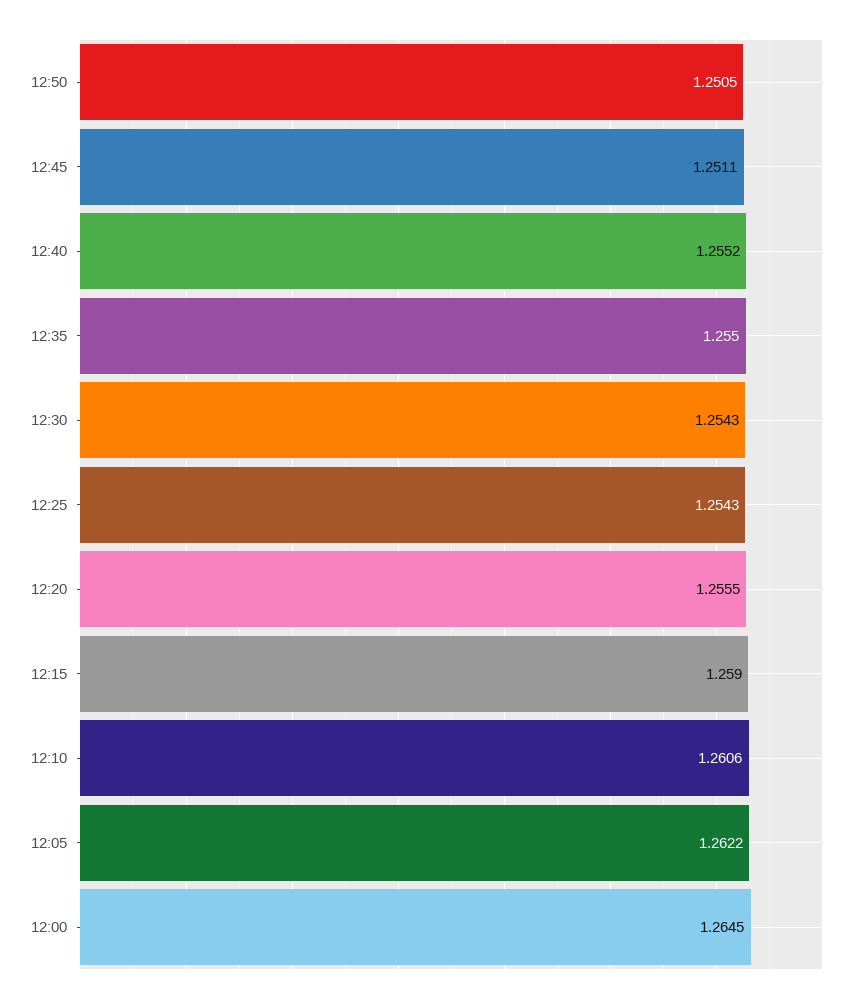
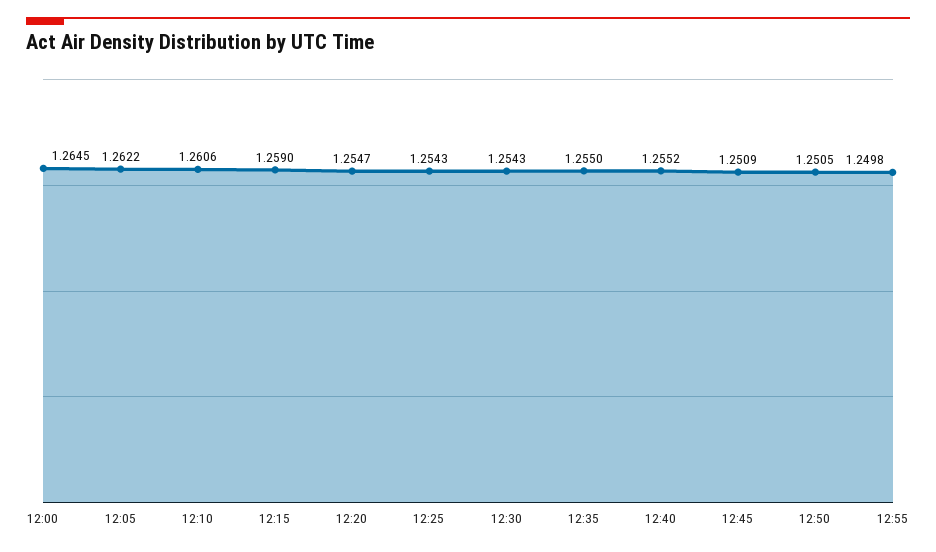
12:45: 1.2511 -> 1.2509
12:20: 1.2555 -> 1.2547
12:55: none -> 1.2498

